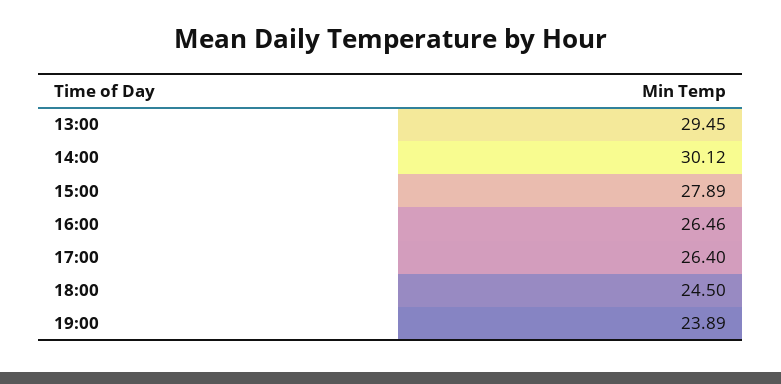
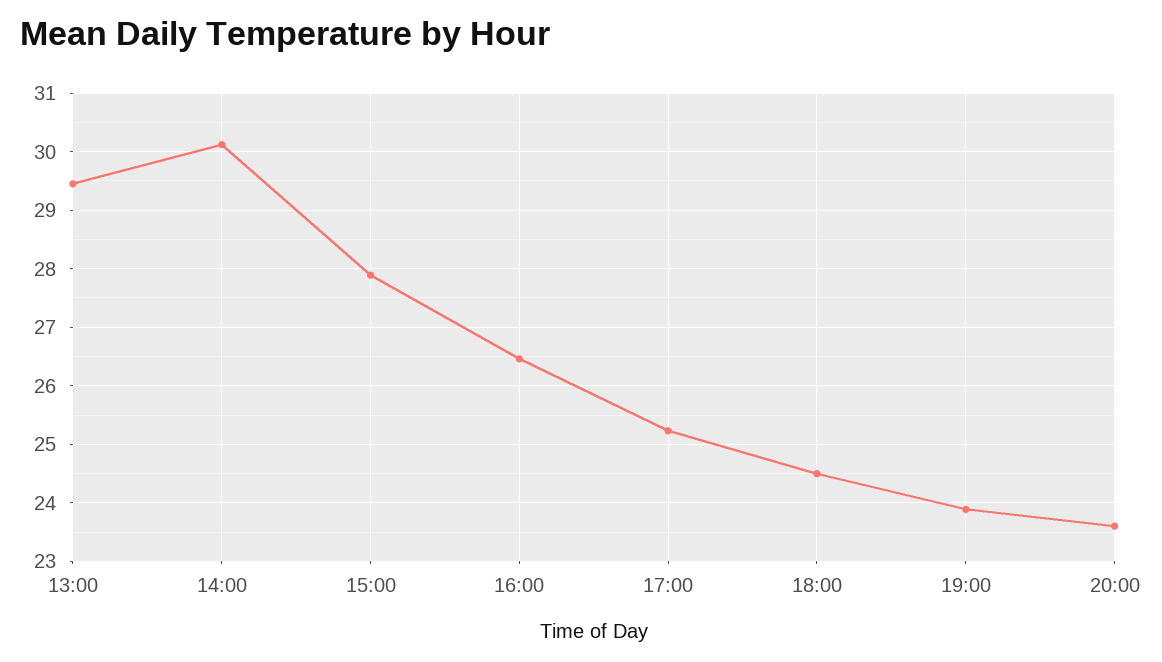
17:00: 26.4 -> 25.2
20:00: none -> 23.6

